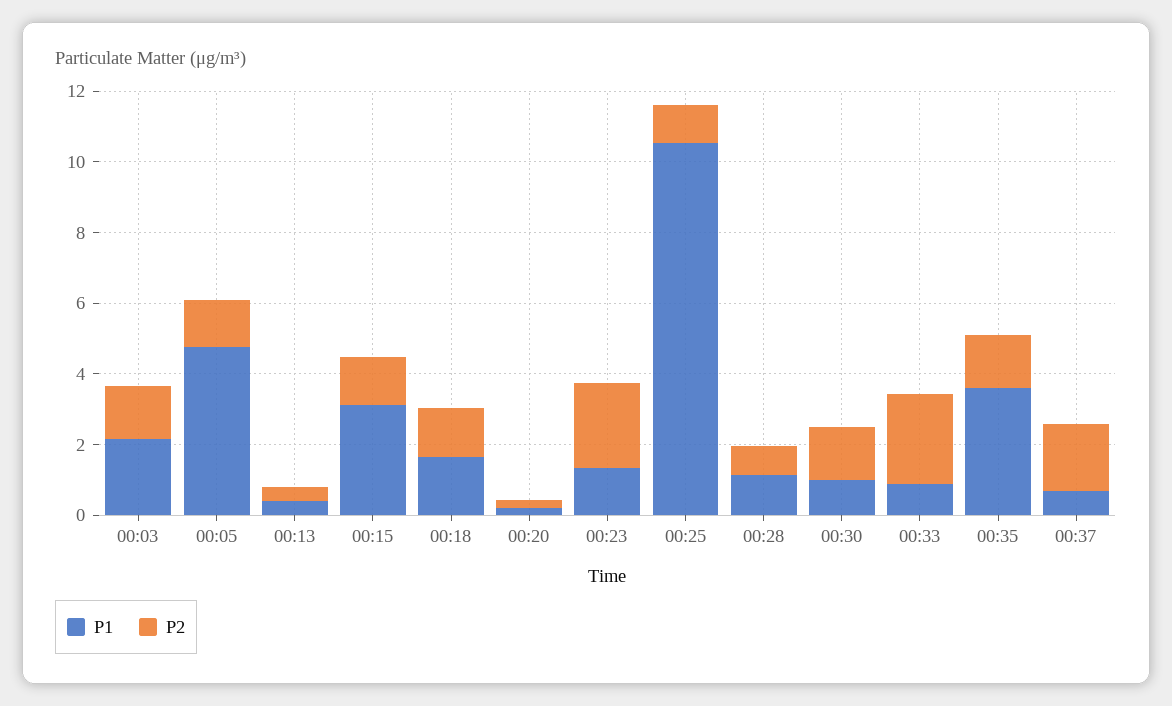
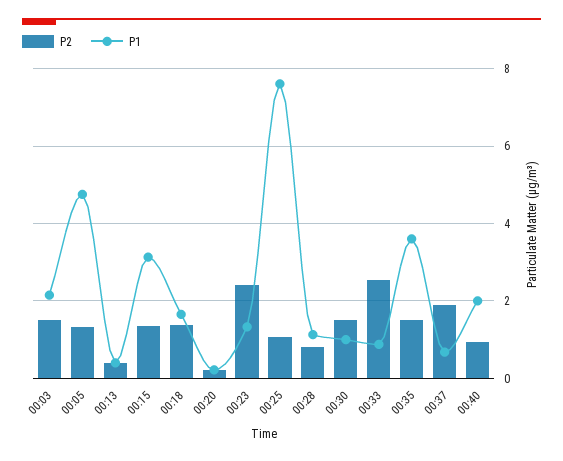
P1, 00:25: 10.5 -> 7.6
P2, 00:40: none -> 1
P1, 00:40: none -> 2

